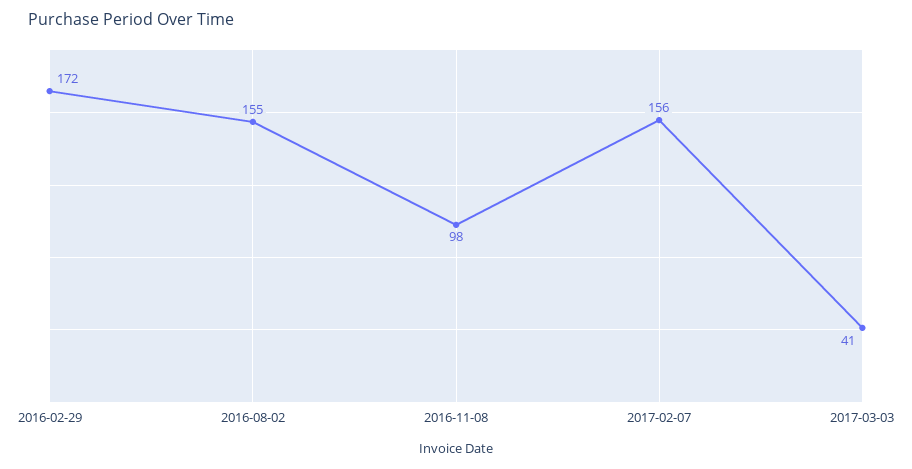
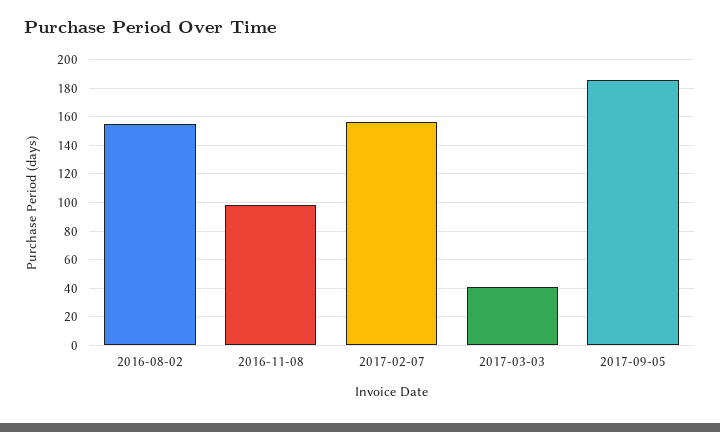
2016-02-29: 172 -> none
2017-09-05: none -> 185

